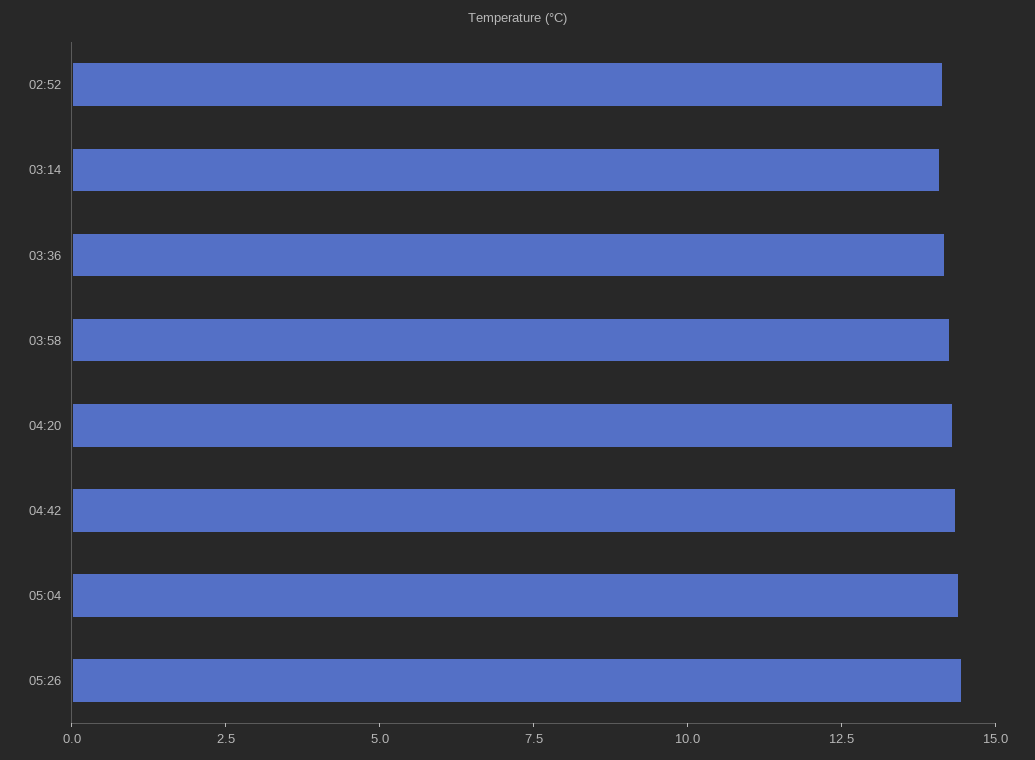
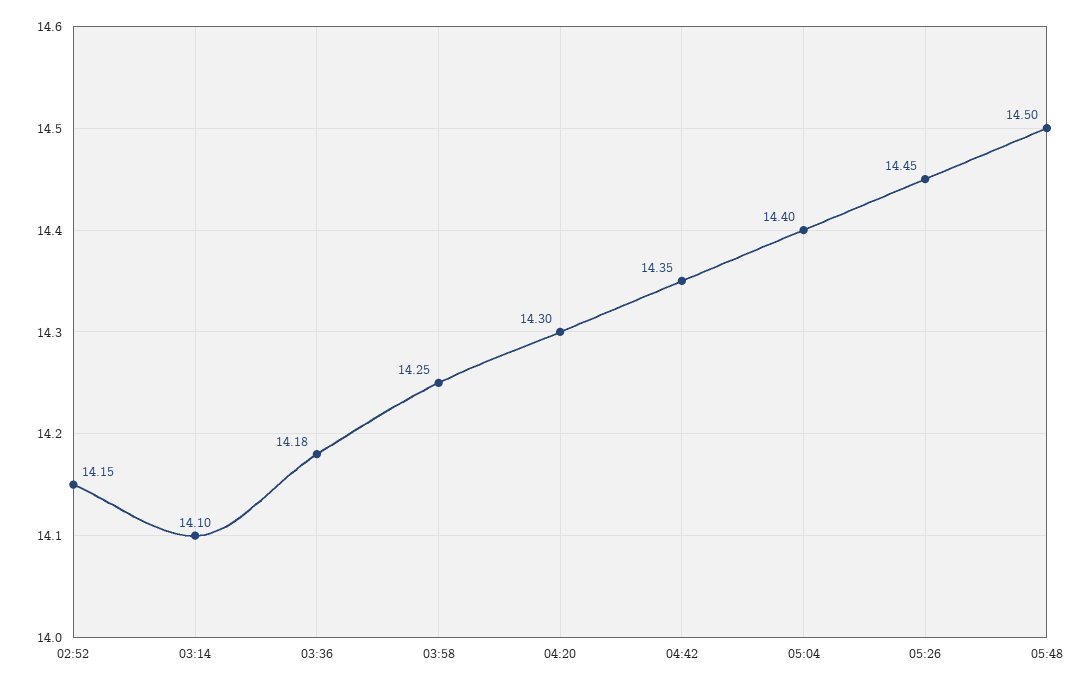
05:48: none -> 14.5

